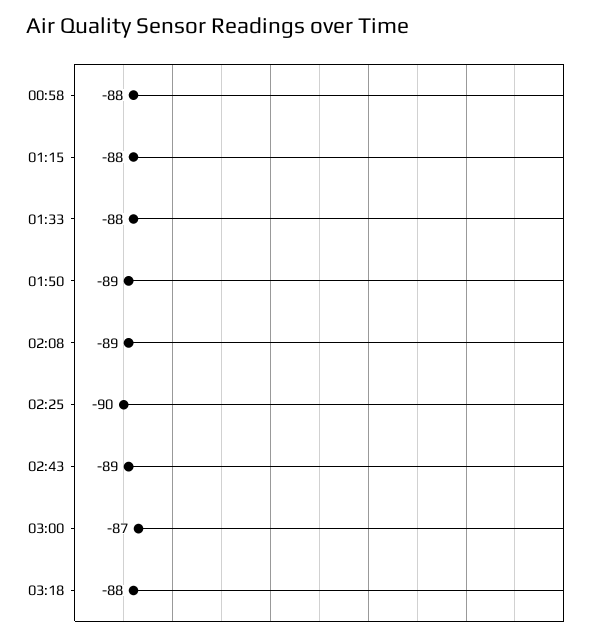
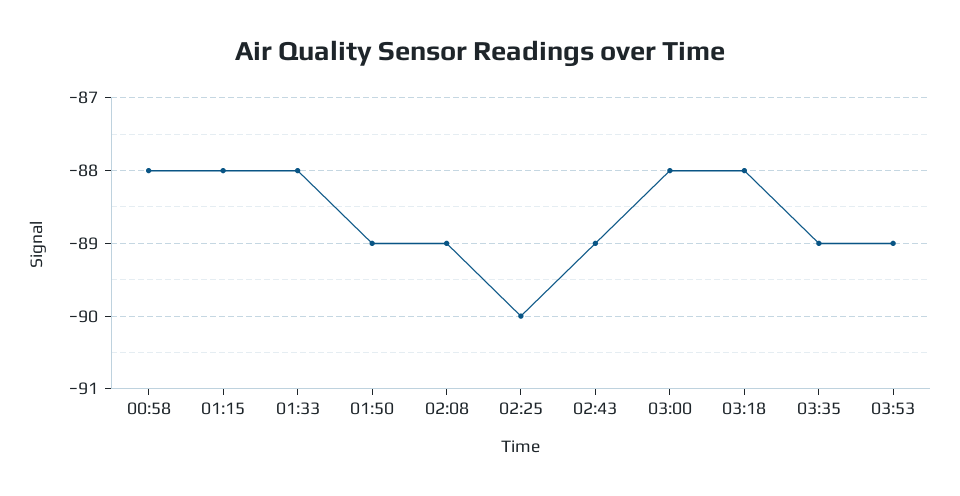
03:00: -87 -> -88
03:35: none -> -89
03:53: none -> -89

